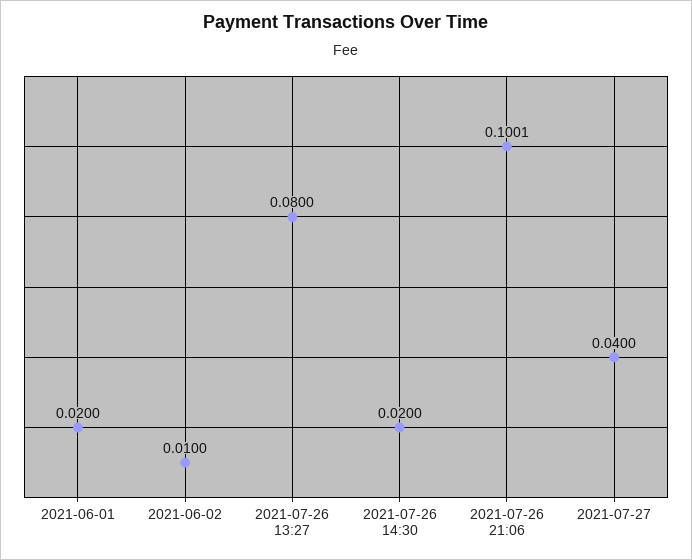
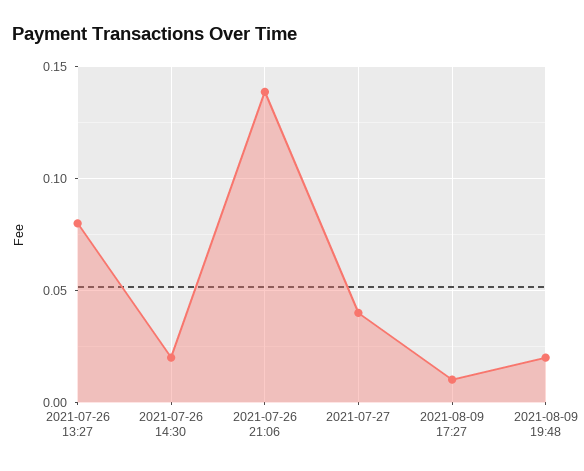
2021-06-01: 0.02 -> none
2021-06-02: 0.01 -> none
2021-07-26 21:06: 0.1001 -> 0.14
2021-08-09 17:27: none -> 0.01
2021-08-09 19:48: none -> 0.02

